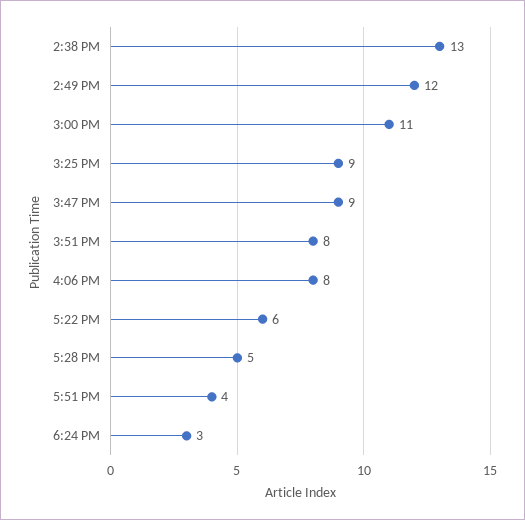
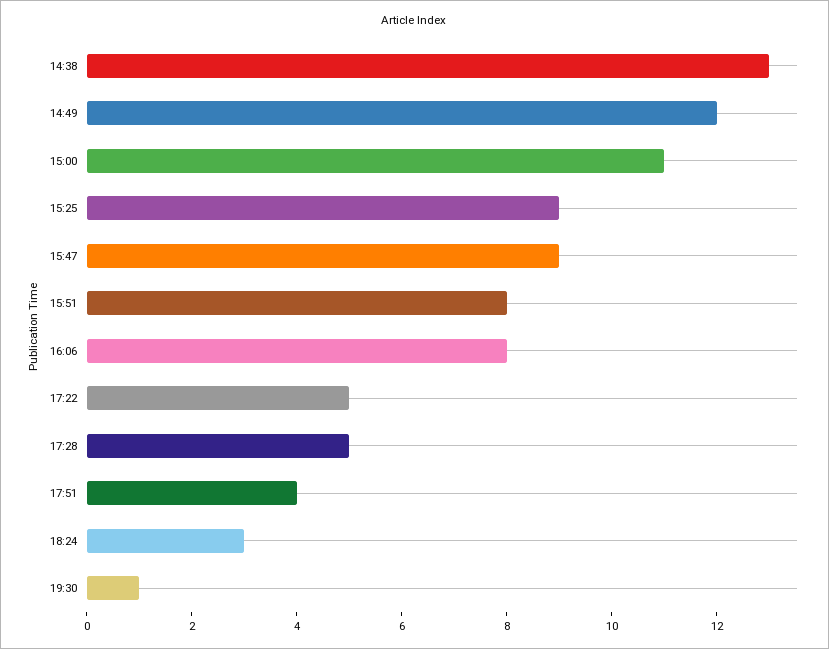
5:22 PM: 6 -> 5
19:30: none -> 1

